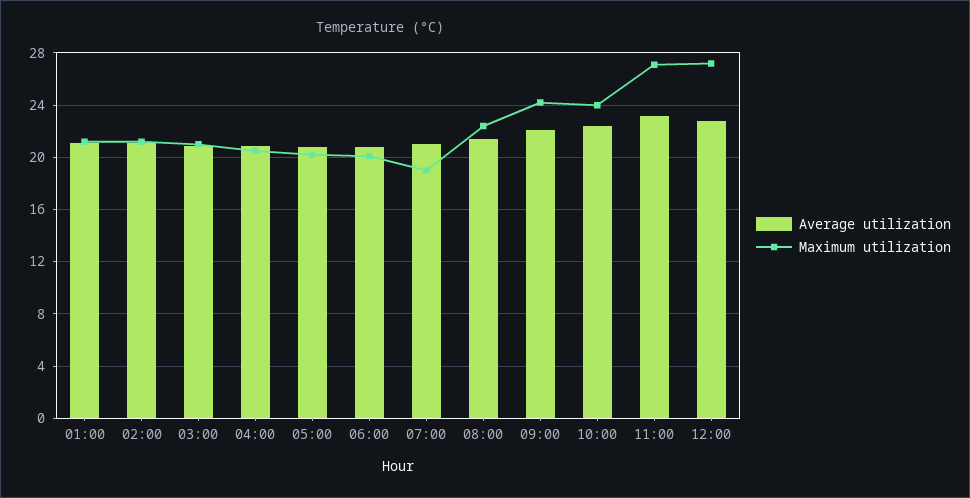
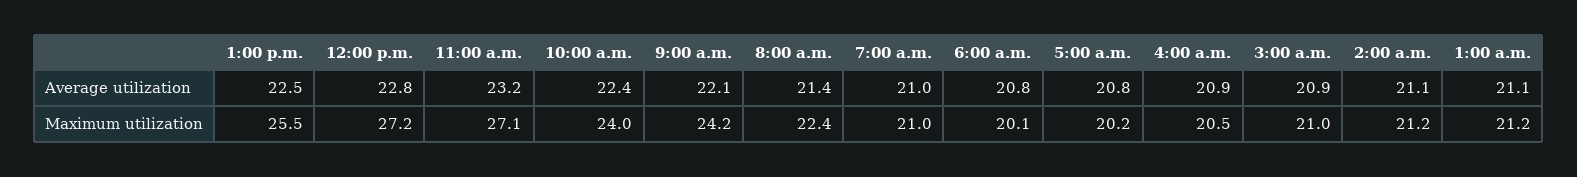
Maximum utilization, 07:00: 19 -> 21
Average utilization, 1:00 p.m.: none -> 22.5
Maximum utilization, 1:00 p.m.: none -> 25.5

